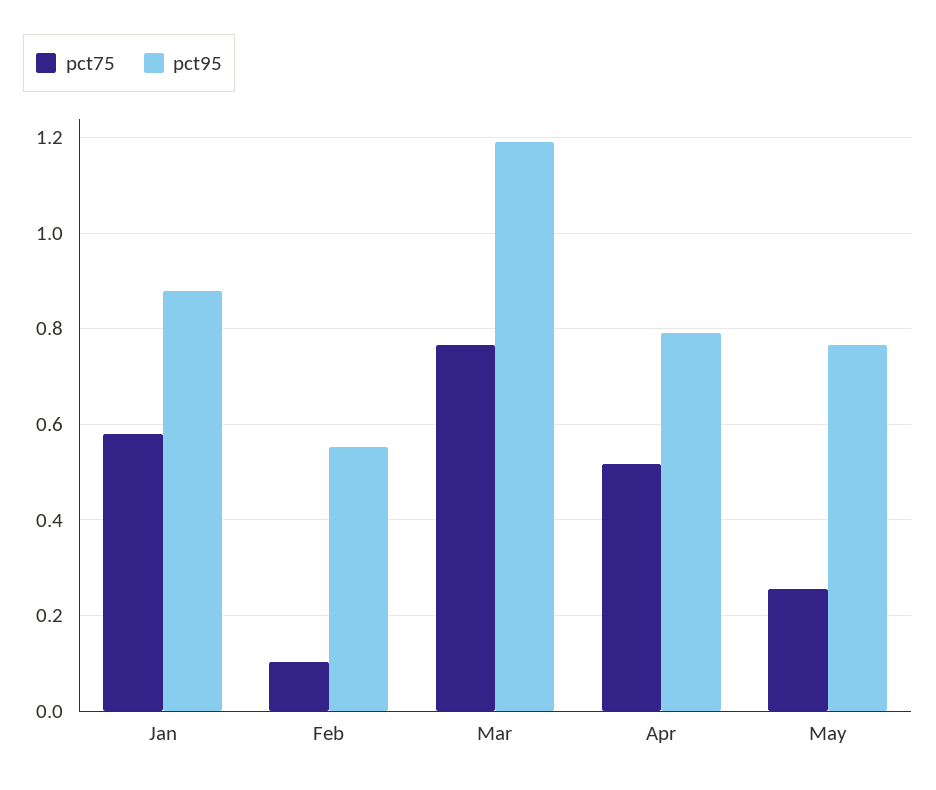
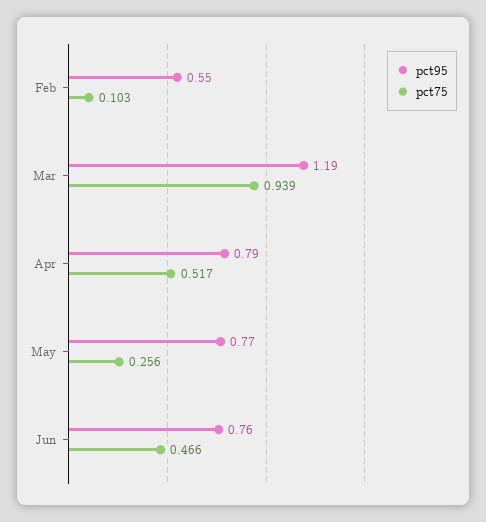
pct75, Jan: 0.58 -> none
pct95, Jan: 0.88 -> none
pct75, Mar: 0.76 -> 0.939
pct95, Jun: none -> 0.76
pct75, Jun: none -> 0.466

